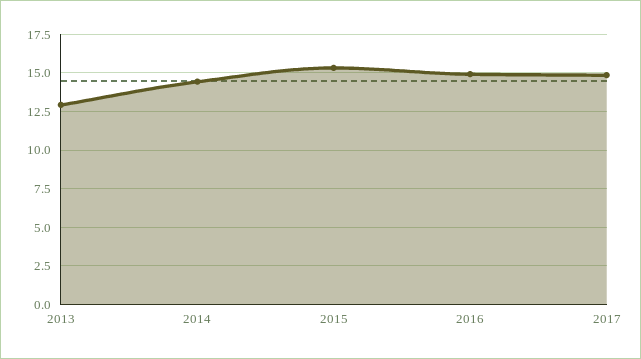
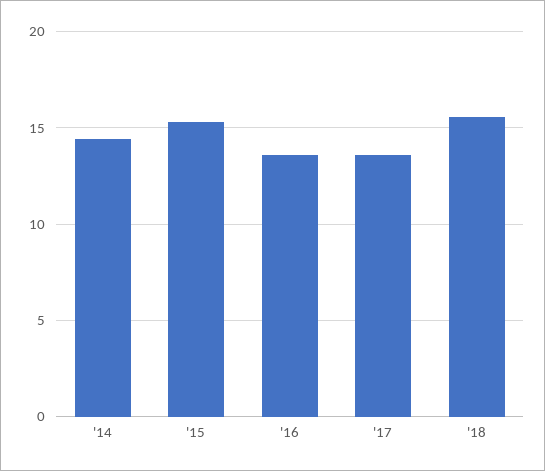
2013: 13 -> none
2016: 15 -> 13.5
2017: 15 -> 13.5
'18: none -> 15.5

